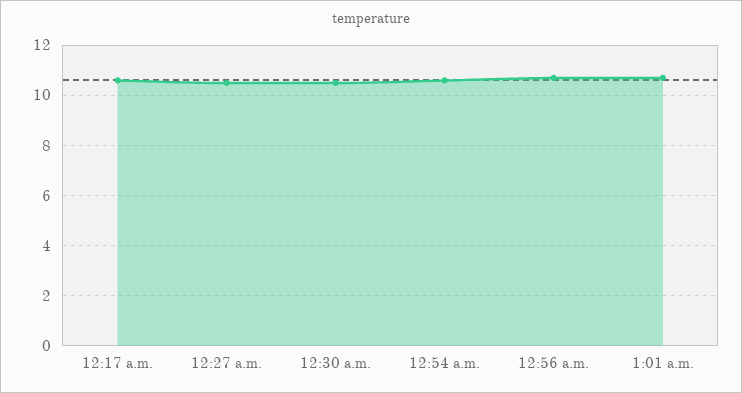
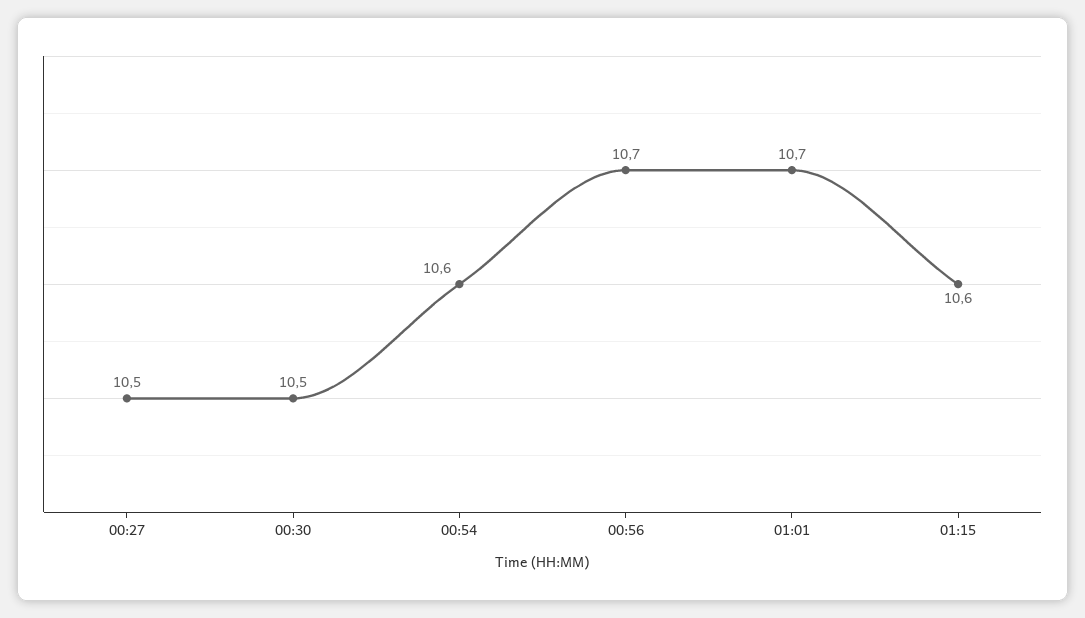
12:17 a.m.: 10.5 -> none
01:15: none -> 10.6

